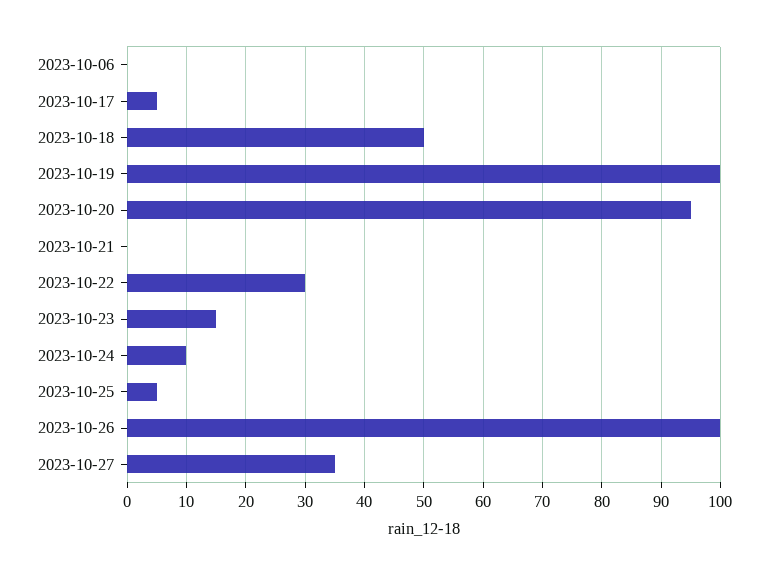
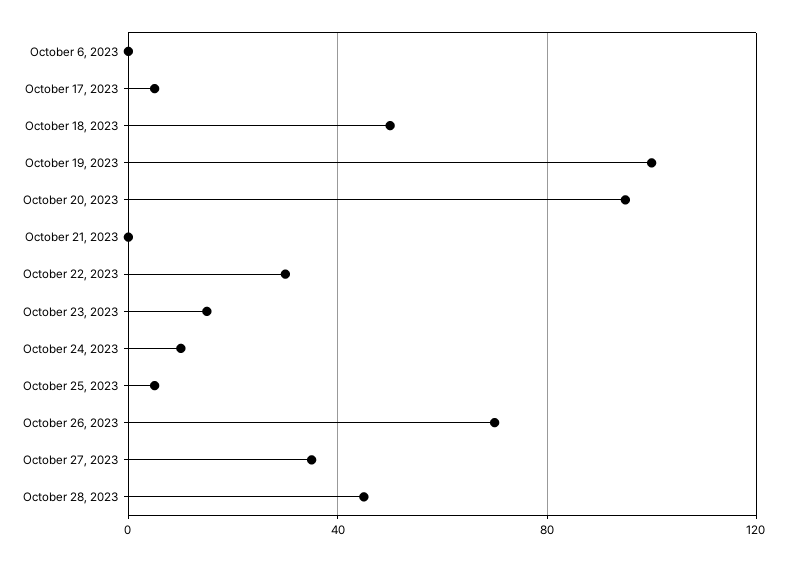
2023-10-26: 100 -> 70
October 28, 2023: none -> 45

